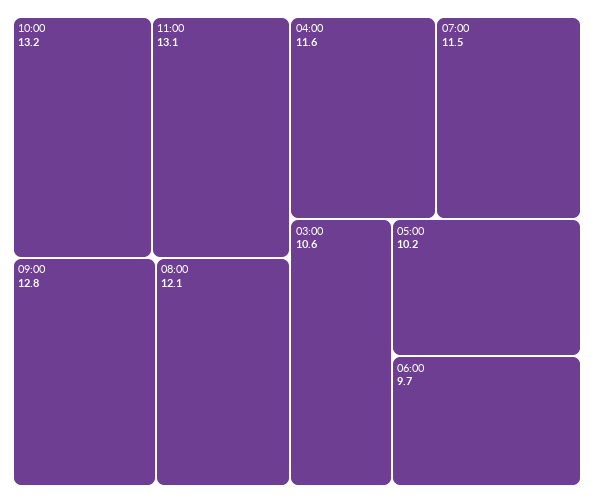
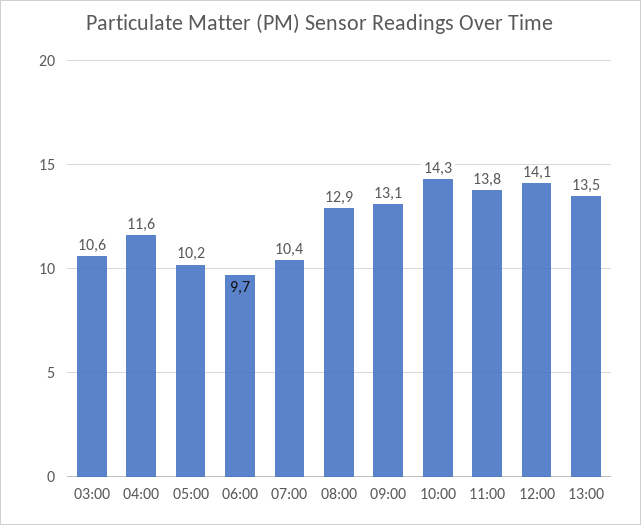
10:00: 13.2 -> 14.3
11:00: 13.1 -> 13.8
09:00: 12.8 -> 13.1
08:00: 12.1 -> 12.9
07:00: 11.5 -> 10.4
12:00: none -> 14.1
13:00: none -> 13.5

